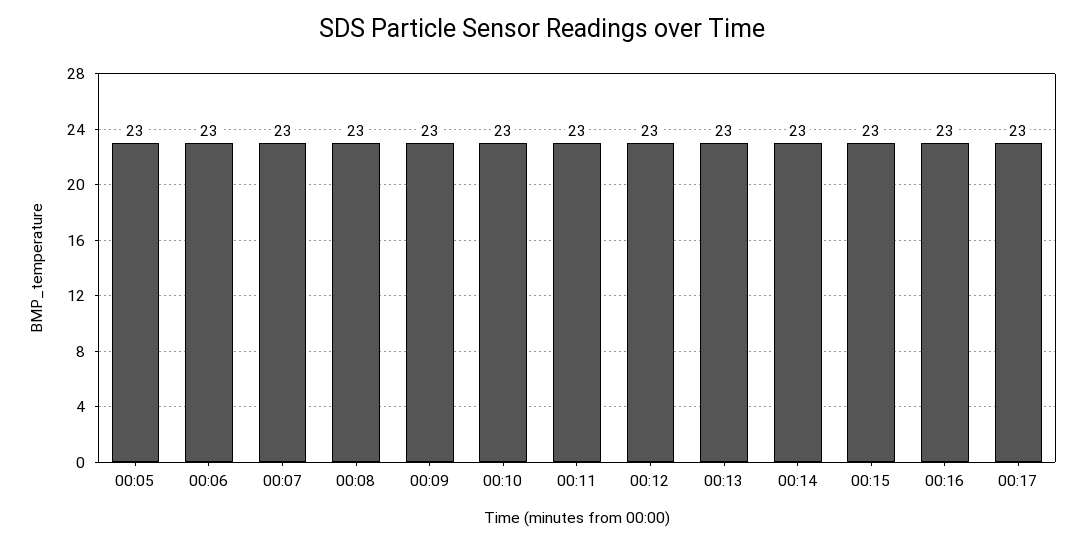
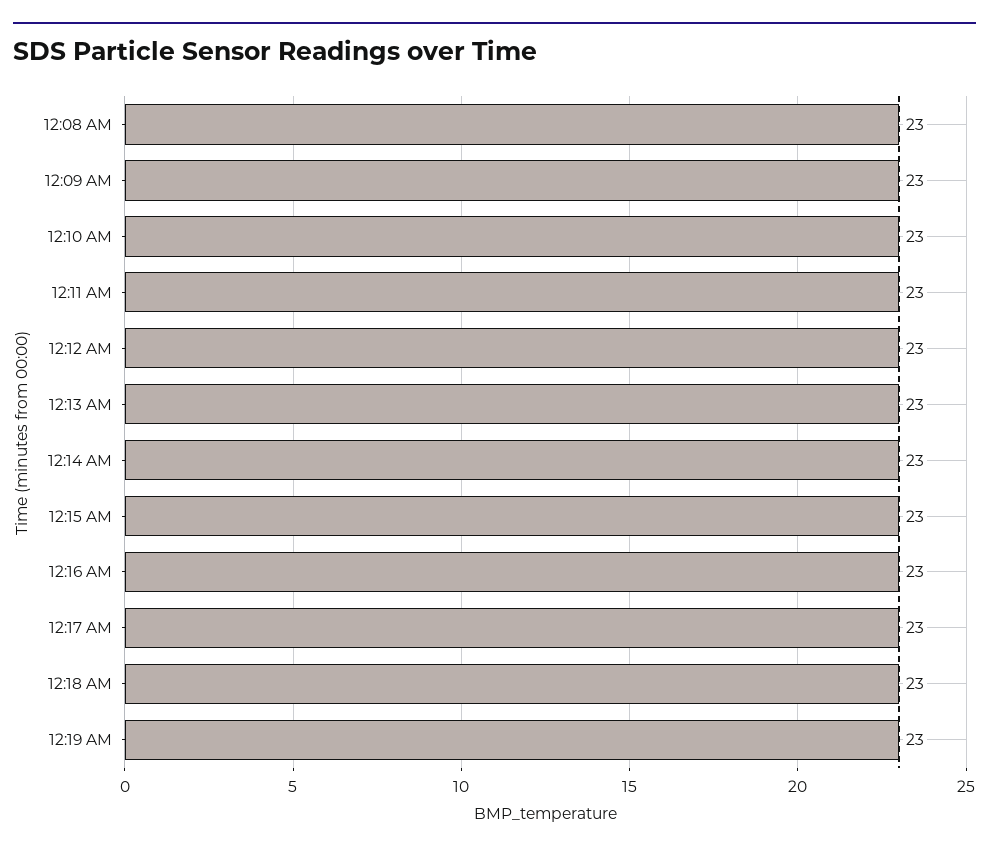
00:05: 23 -> none
00:06: 23 -> none
00:07: 23 -> none
12:18 AM: none -> 23
12:19 AM: none -> 23

